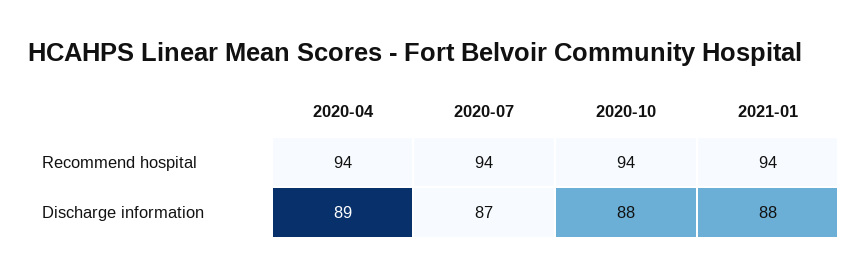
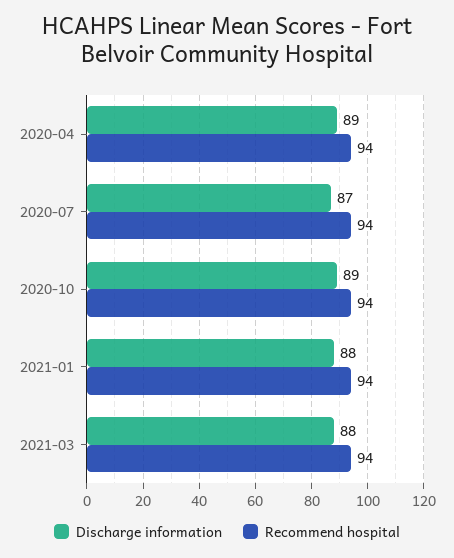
Discharge information, 2020-10: 88 -> 89
Discharge information, 2021-03: none -> 88
Recommend hospital, 2021-03: none -> 94

